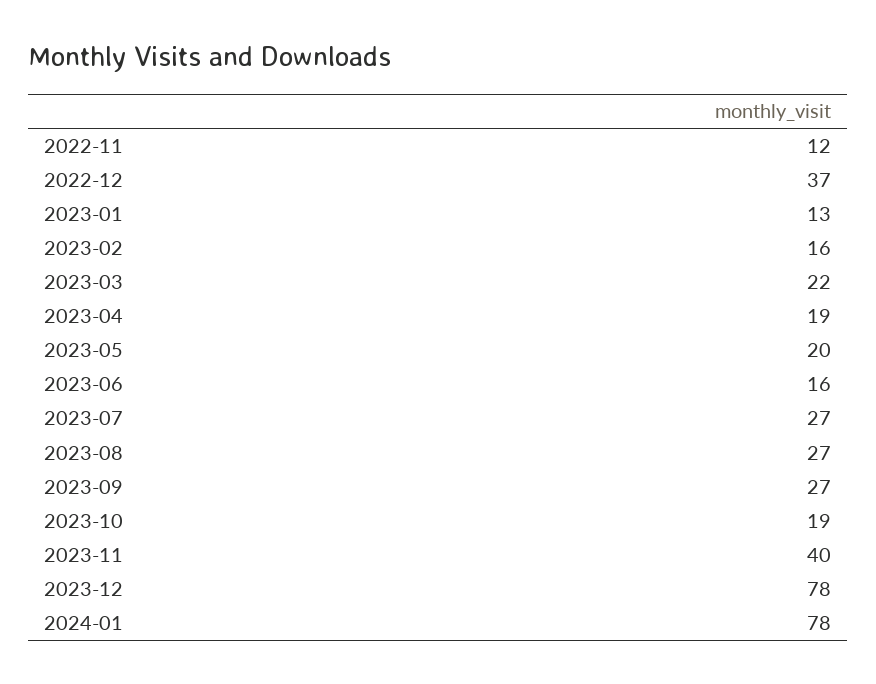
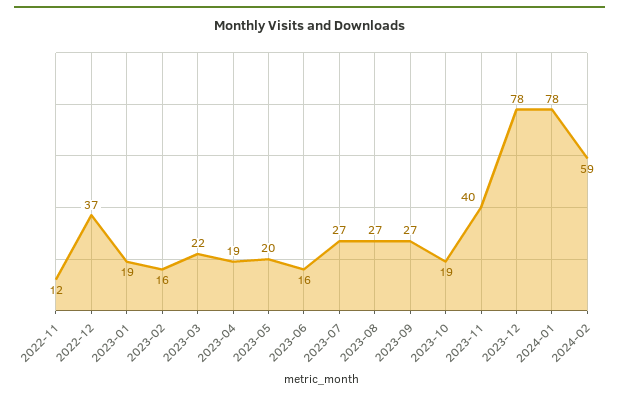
2023-01: 13 -> 19
2024-02: none -> 59

